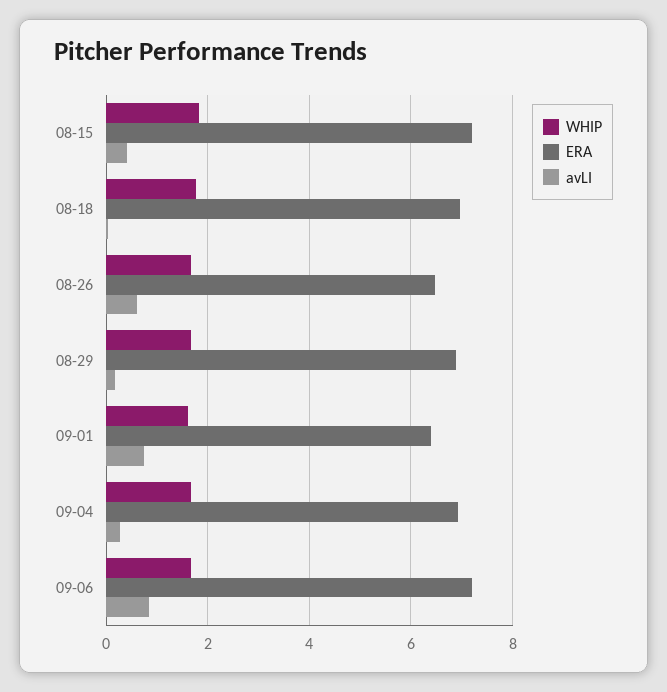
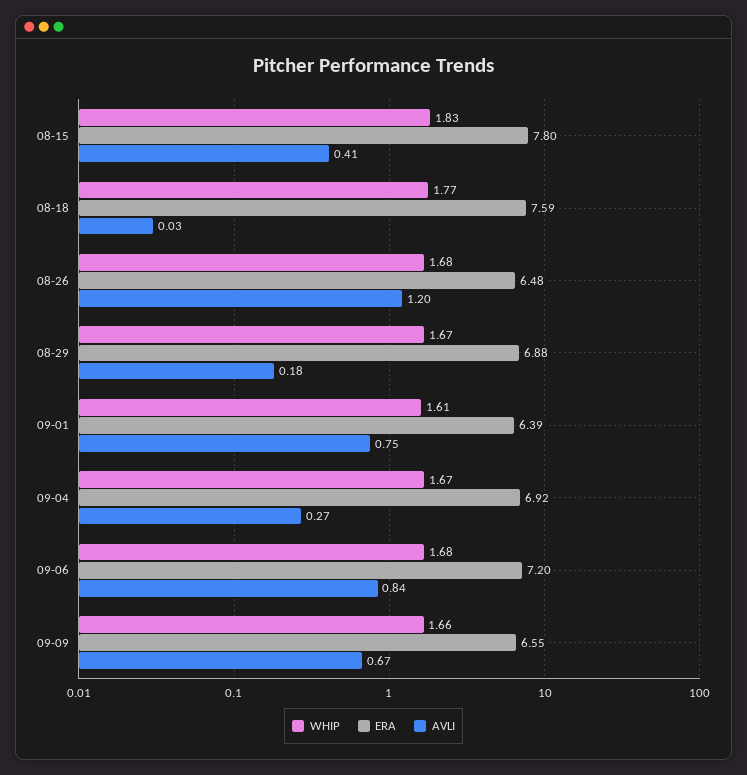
ERA, 08-15: 7.2 -> 7.8
ERA, 08-18: 7 -> 7.59
avLI, 08-26: 0.6 -> 1.2
WHIP, 09-09: none -> 1.66
ERA, 09-09: none -> 6.55
avLI, 09-09: none -> 0.67

